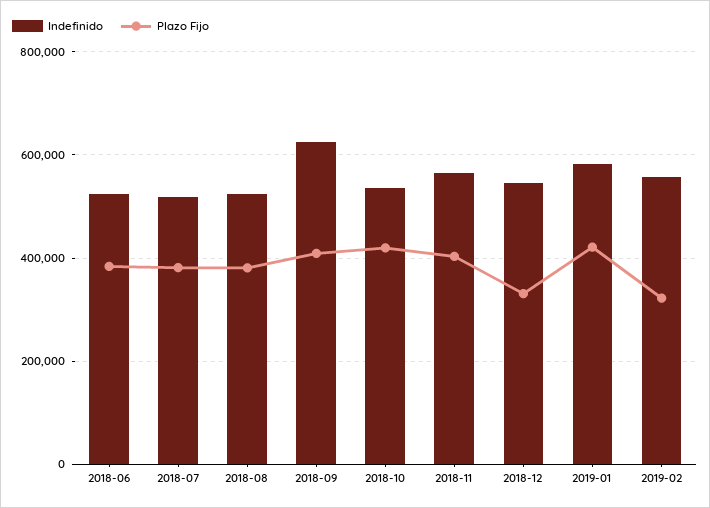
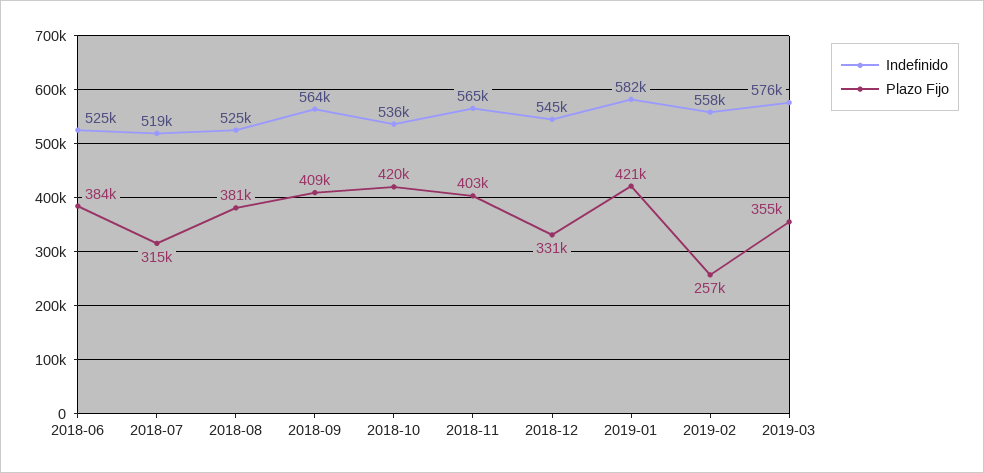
Plazo Fijo, 2018-07: 380000 -> 315000
Indefinido, 2018-09: 620000 -> 564000
Plazo Fijo, 2019-02: 320000 -> 257000
Indefinido, 2019-03: none -> 576000
Plazo Fijo, 2019-03: none -> 355000

